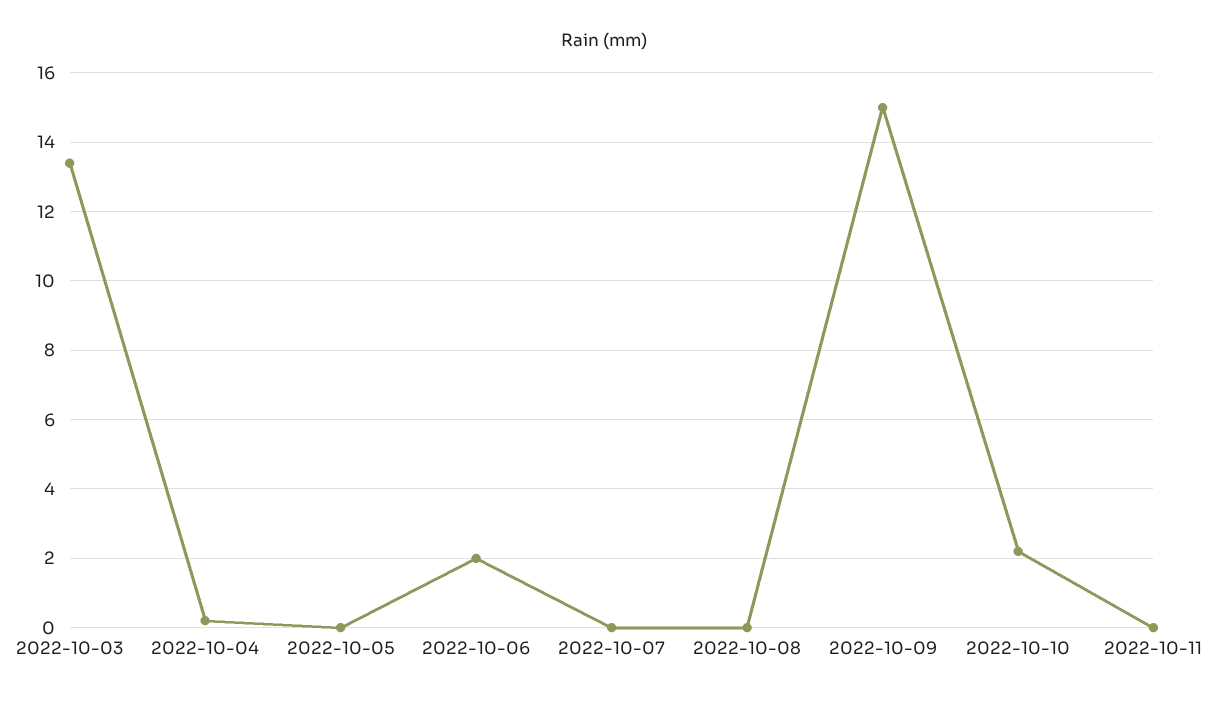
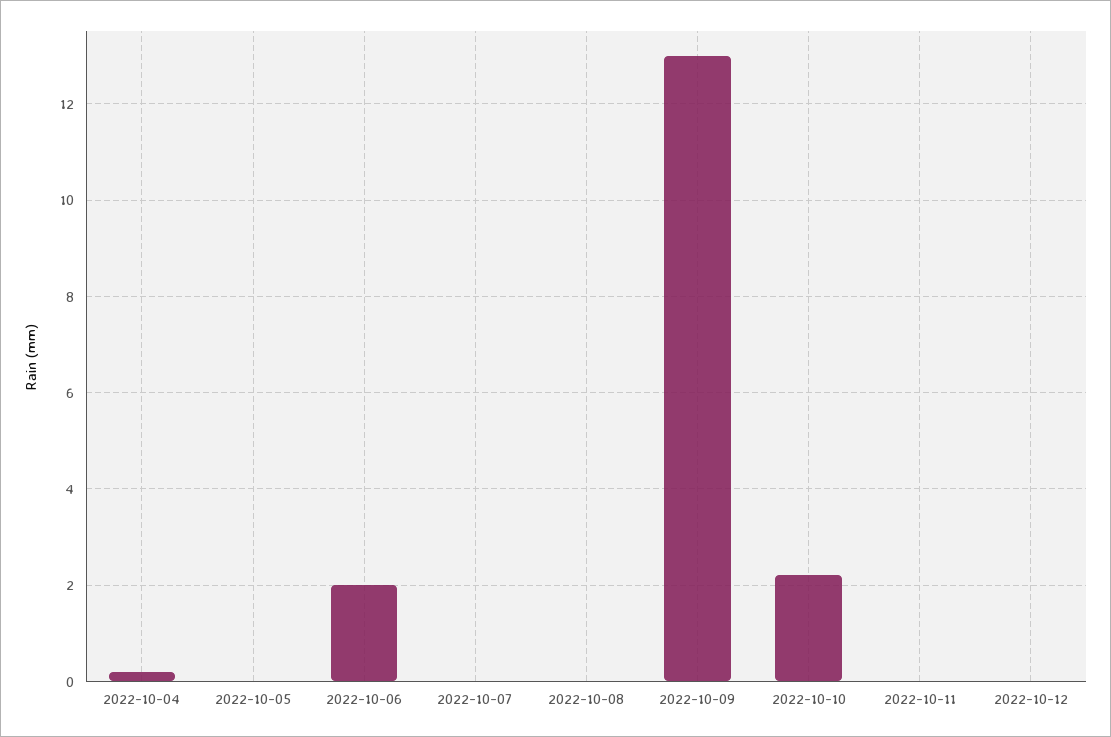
2022-10-03: 13.5 -> none
2022-10-09: 15 -> 13
2022-10-12: none -> 0

